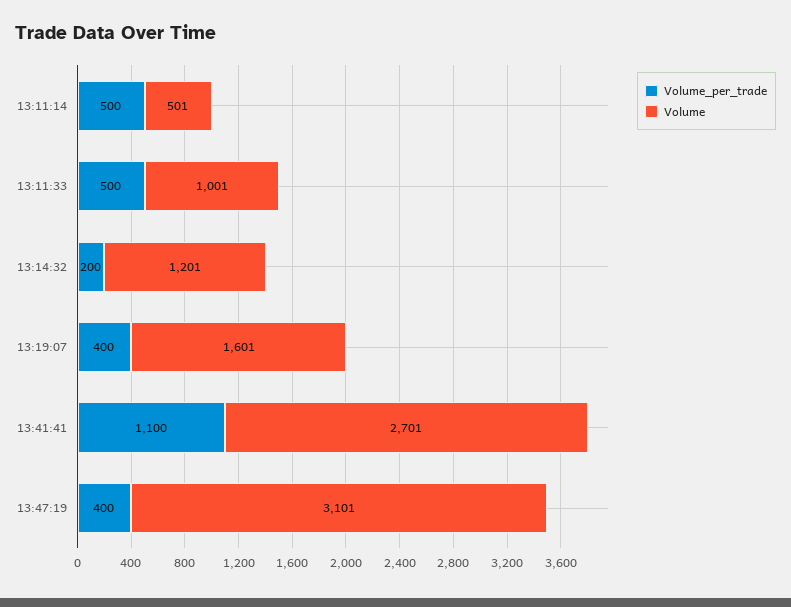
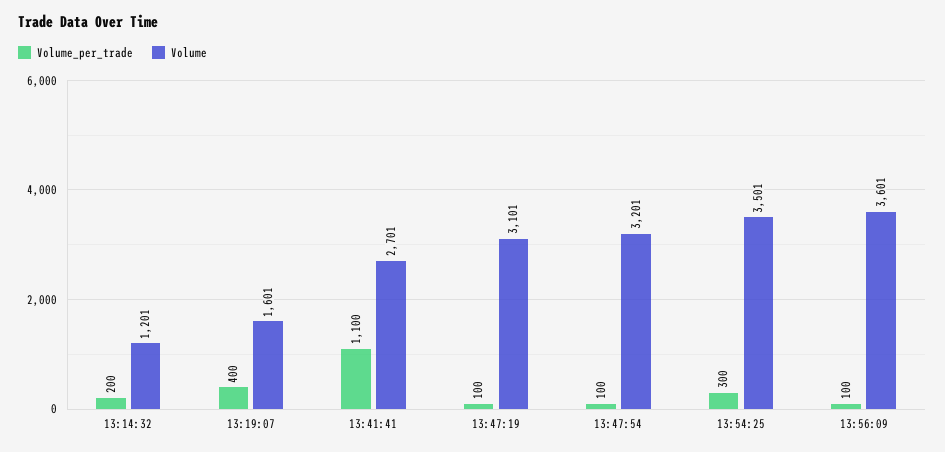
Volume_per_trade, 13:11:14: 500 -> none
Volume, 13:11:14: 501 -> none
Volume_per_trade, 13:11:33: 500 -> none
Volume, 13:11:33: 1001 -> none
Volume_per_trade, 13:47:19: 400 -> 100
Volume_per_trade, 13:47:54: none -> 100
Volume, 13:47:54: none -> 3201
Volume_per_trade, 13:54:25: none -> 300
Volume, 13:54:25: none -> 3501
Volume_per_trade, 13:56:09: none -> 100
Volume, 13:56:09: none -> 3601

